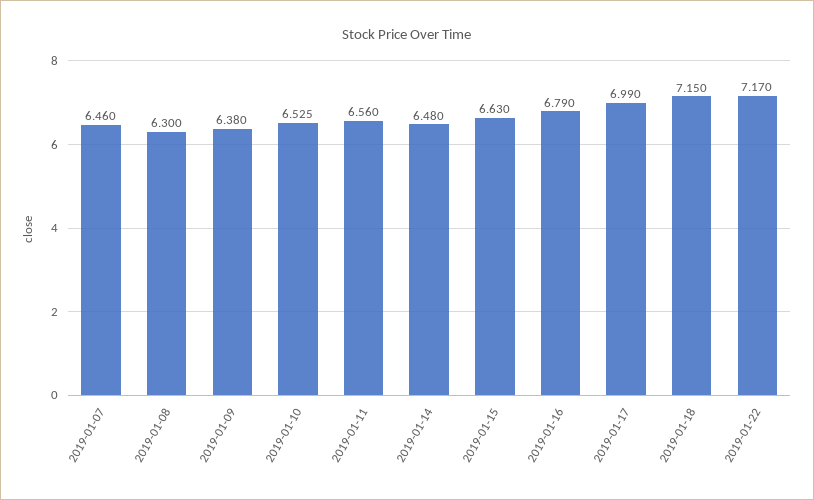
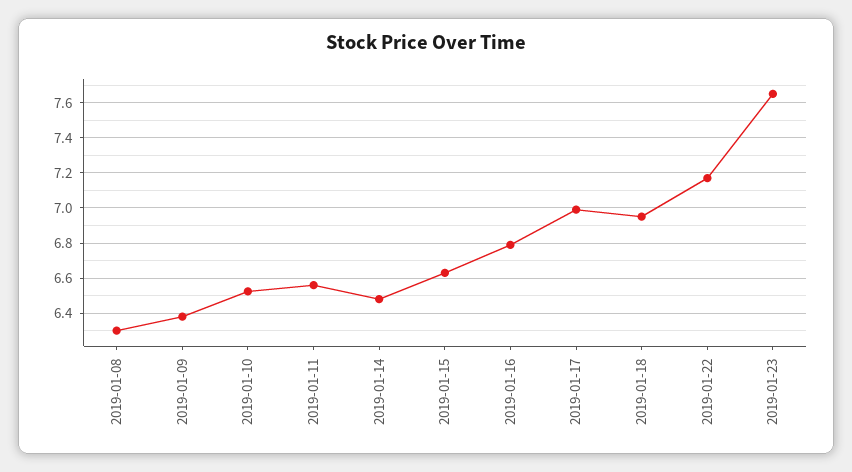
2019-01-07: 6.46 -> none
2019-01-18: 7.15 -> 6.95
2019-01-23: none -> 7.65

